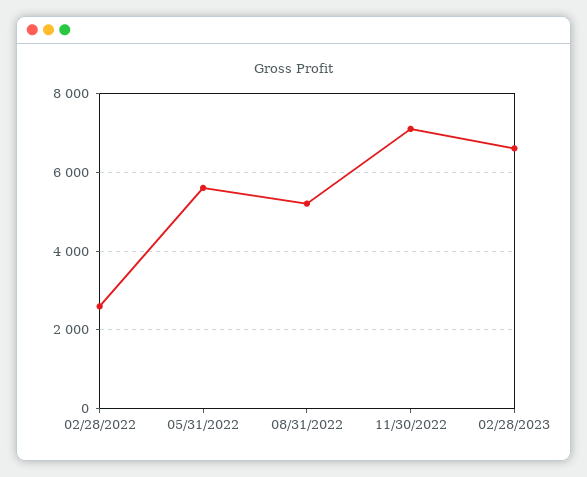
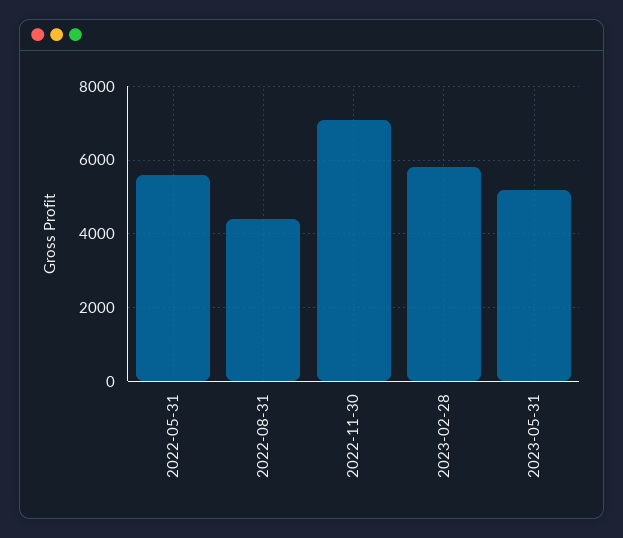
02/28/2022: 2600 -> none
08/31/2022: 5200 -> 4400
02/28/2023: 6600 -> 5800
2023-05-31: none -> 5200

